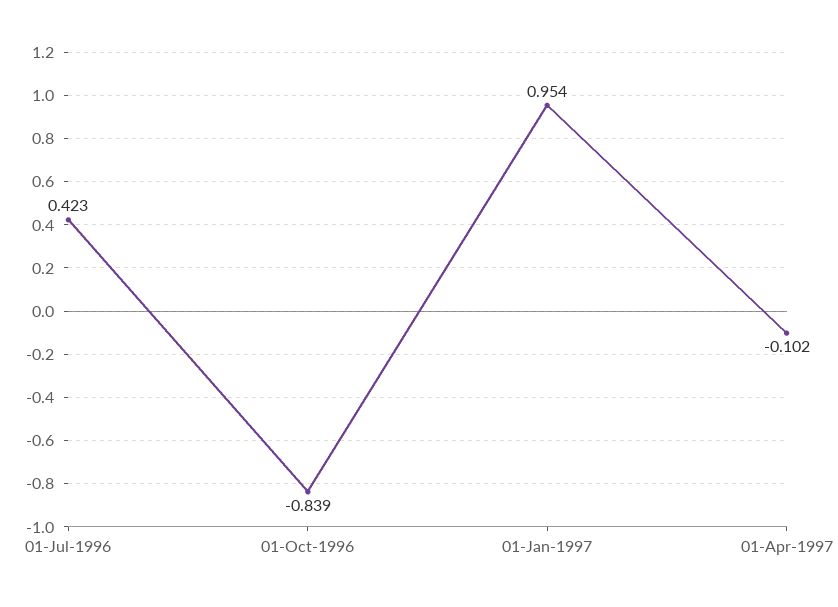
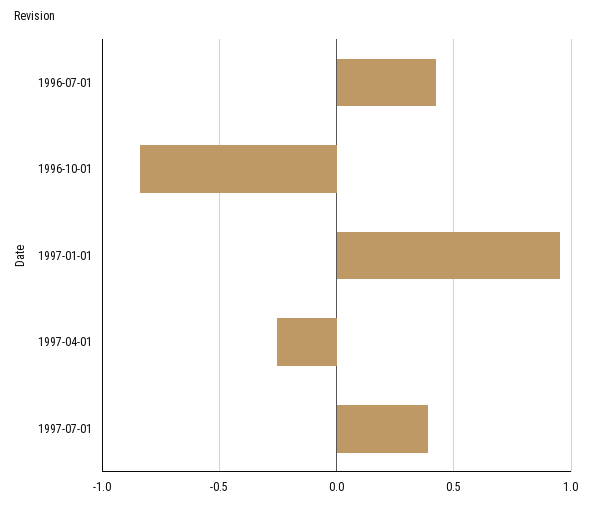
01-Apr-1997: -0.102 -> -0.25
1997-07-01: none -> 0.4

